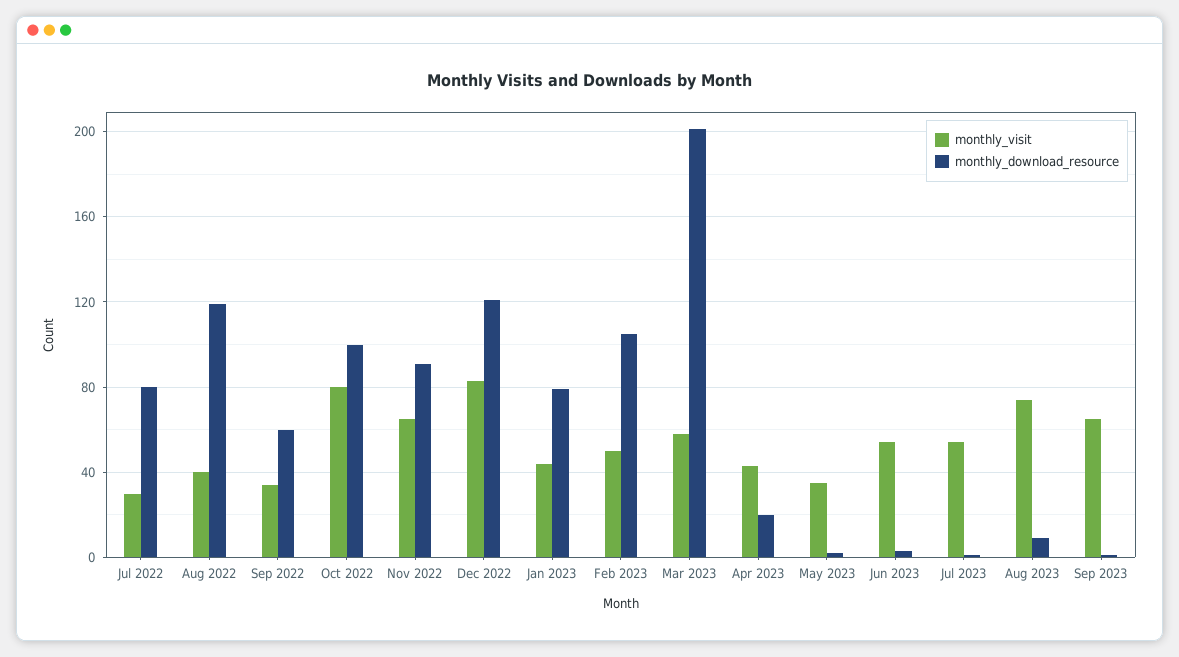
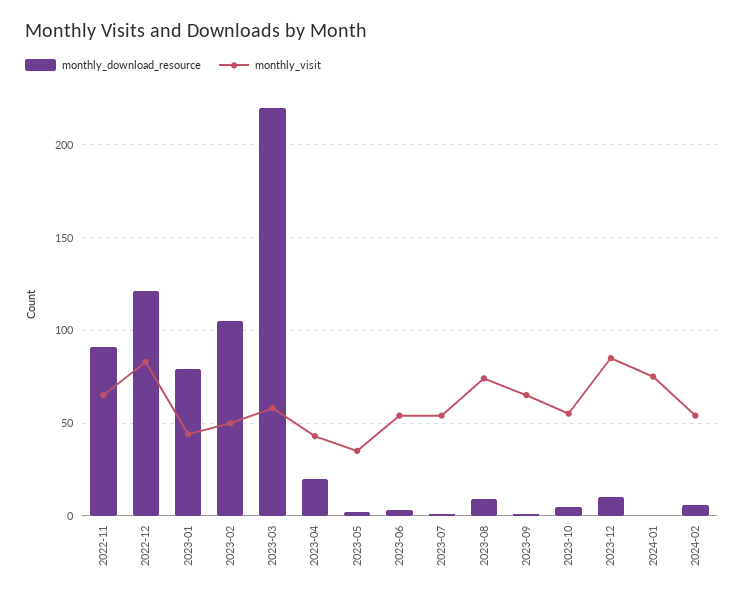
monthly_visit, Jul 2022: 30 -> none
monthly_download_resource, Jul 2022: 80 -> none
monthly_visit, Aug 2022: 40 -> none
monthly_download_resource, Aug 2022: 120 -> none
monthly_visit, Sep 2022: 35 -> none
monthly_download_resource, Sep 2022: 60 -> none
monthly_visit, Oct 2022: 80 -> none
monthly_download_resource, Oct 2022: 100 -> none
monthly_download_resource, Mar 2023: 200 -> 220
monthly_download_resource, 2023-10: none -> 5
monthly_visit, 2023-10: none -> 55
monthly_download_resource, 2023-12: none -> 10
monthly_visit, 2023-12: none -> 85
monthly_download_resource, 2024-01: none -> 0
monthly_visit, 2024-01: none -> 75
monthly_download_resource, 2024-02: none -> 5
monthly_visit, 2024-02: none -> 55

